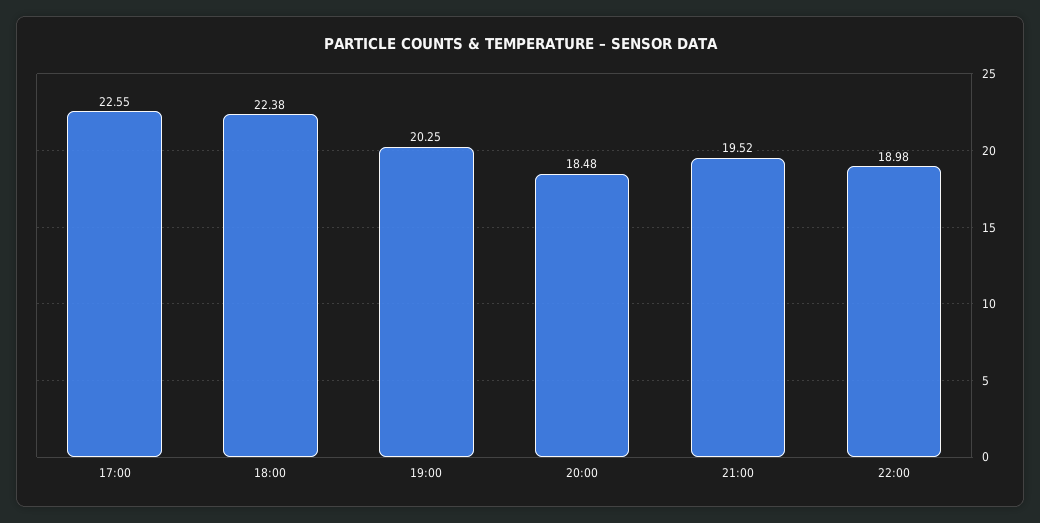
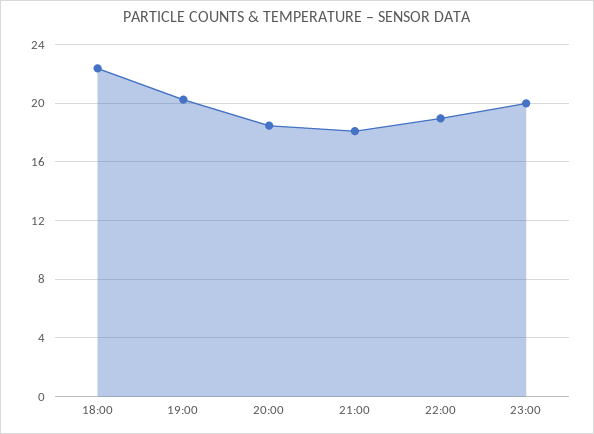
17:00: 22.55 -> none
21:00: 19.52 -> 18
23:00: none -> 20

